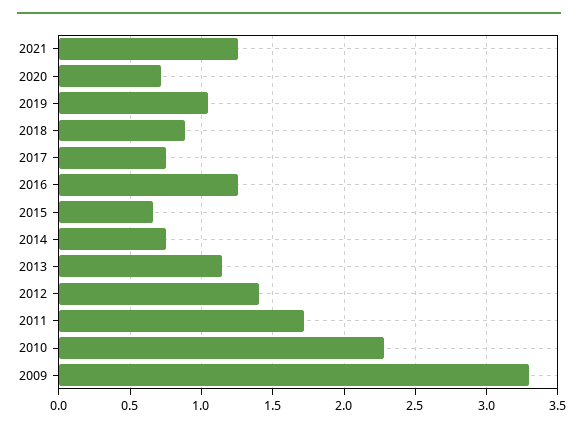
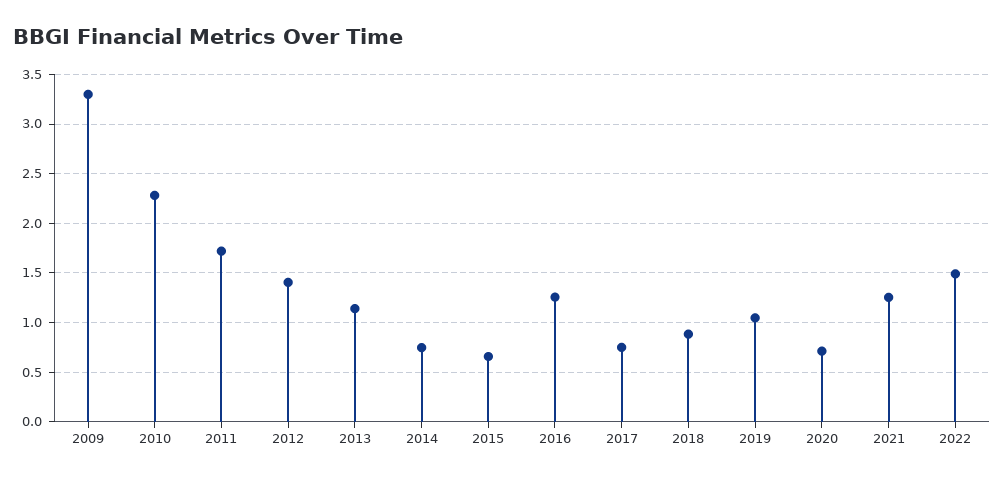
2022: none -> 1.5

